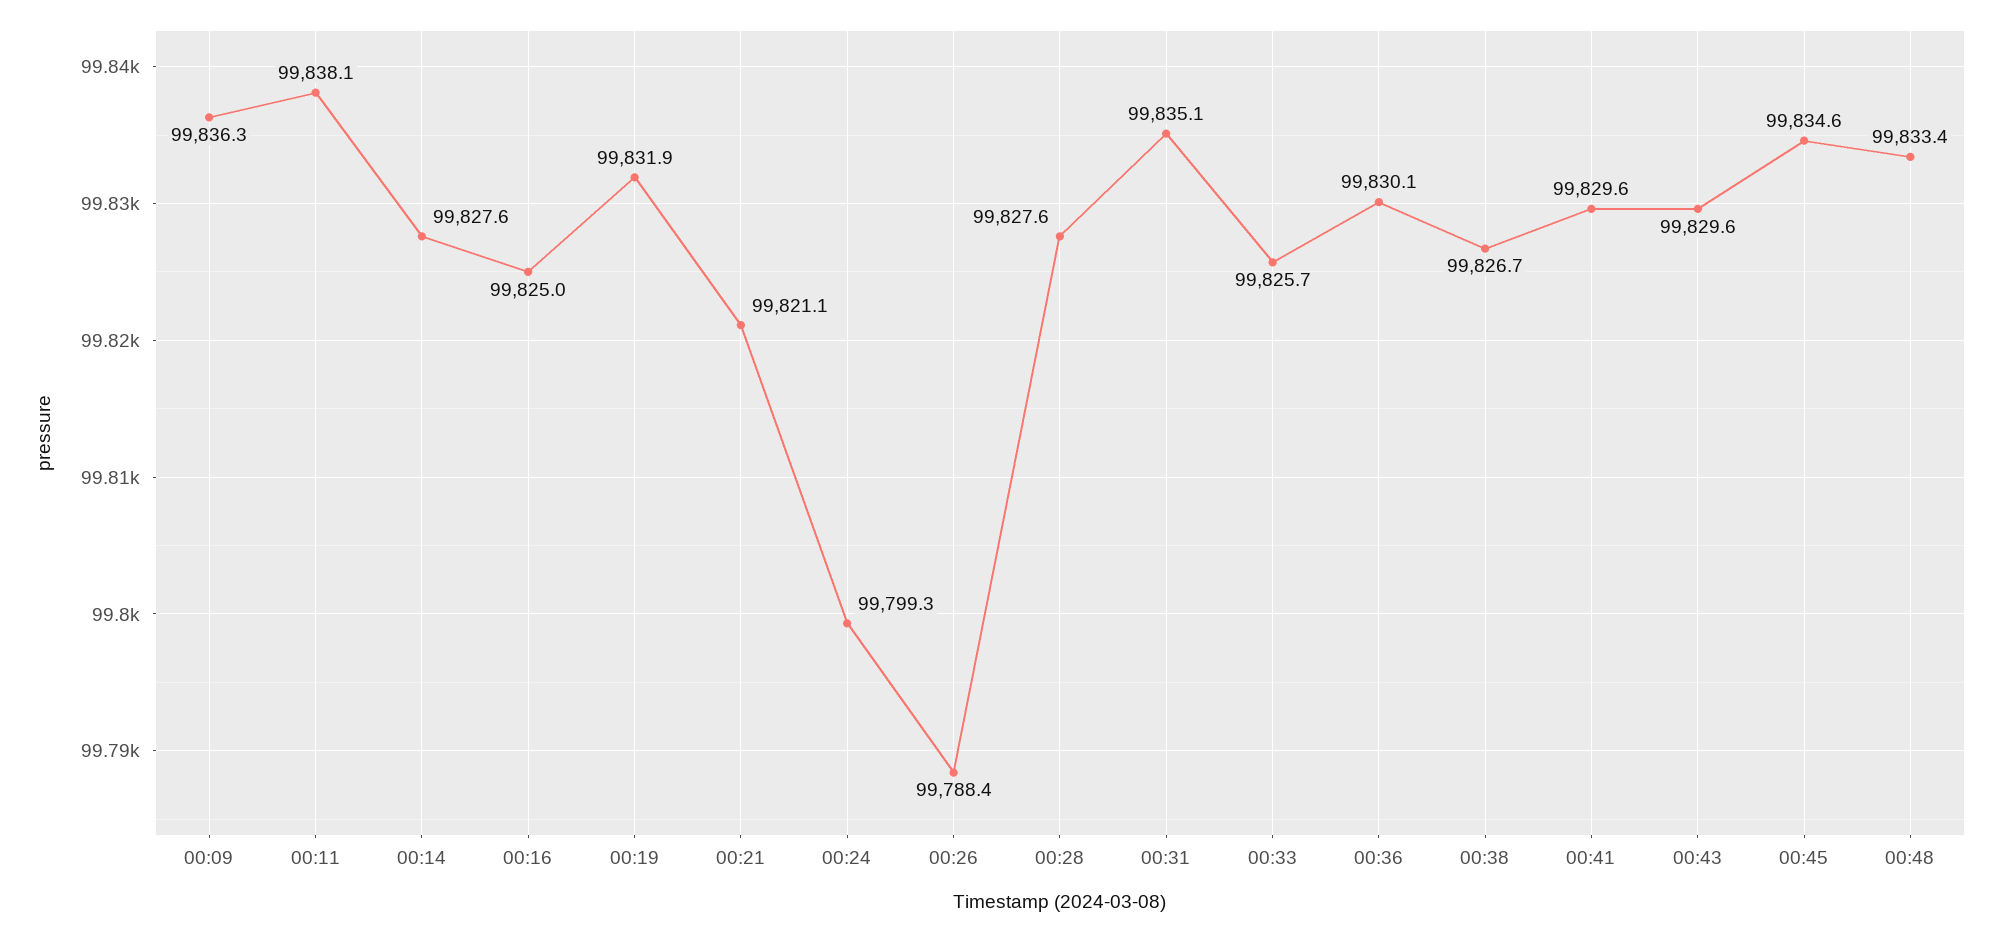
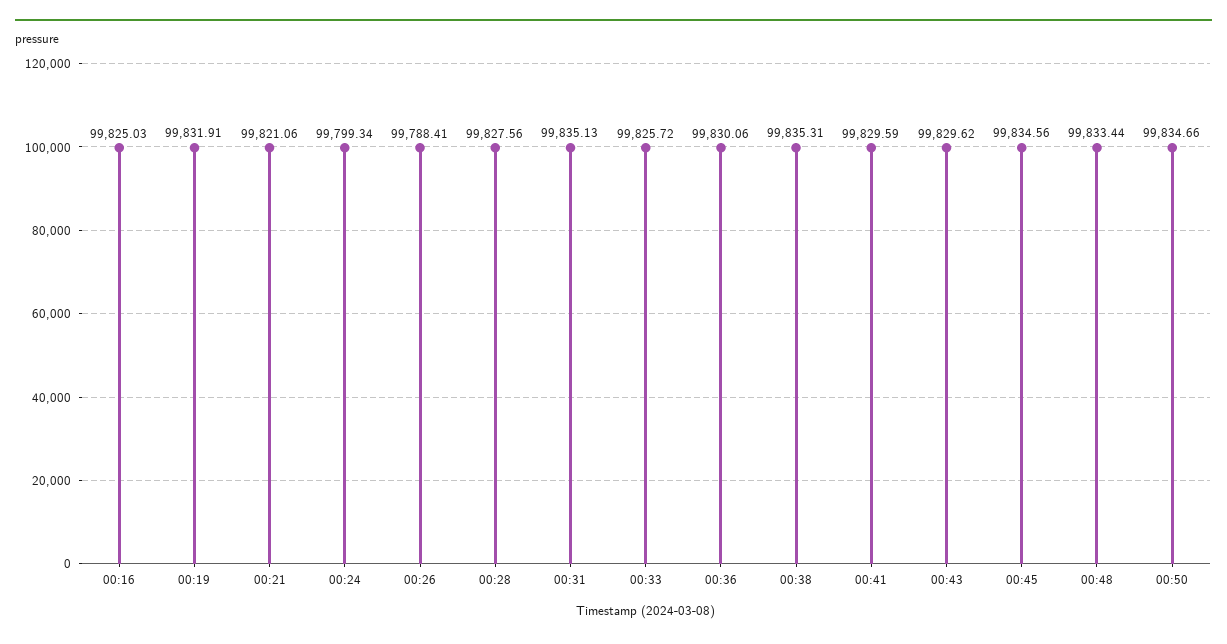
00:09: 99836.3 -> none
00:11: 99838.1 -> none
00:14: 99827.6 -> none
00:38: 99826.7 -> 99835.31
00:50: none -> 99834.66

